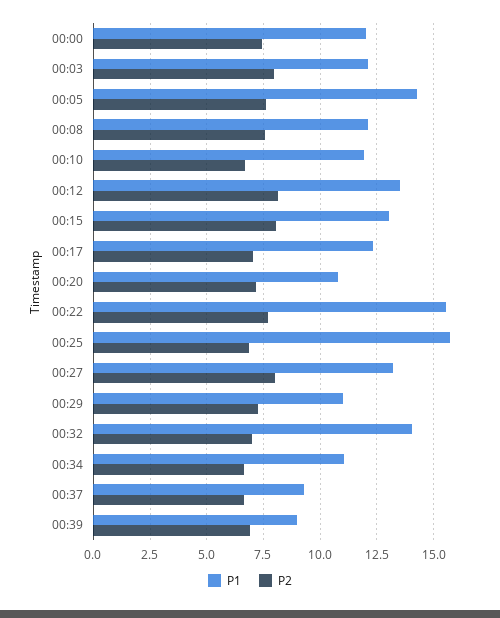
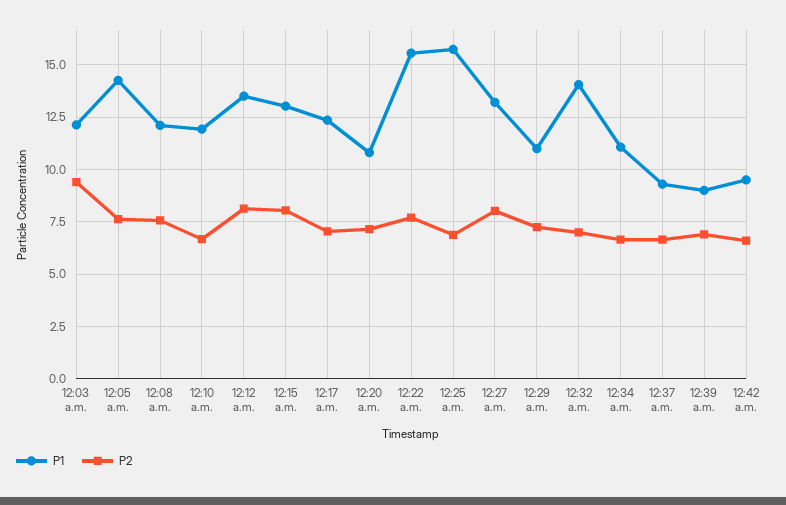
P1, 00:00: 12 -> none
P2, 00:00: 7.5 -> none
P2, 00:03: 8 -> 9.5
P1, 12:42 a.m.: none -> 9.5
P2, 12:42 a.m.: none -> 6.5

